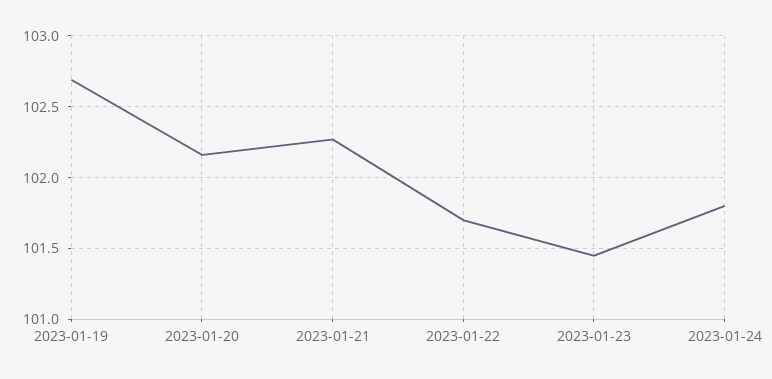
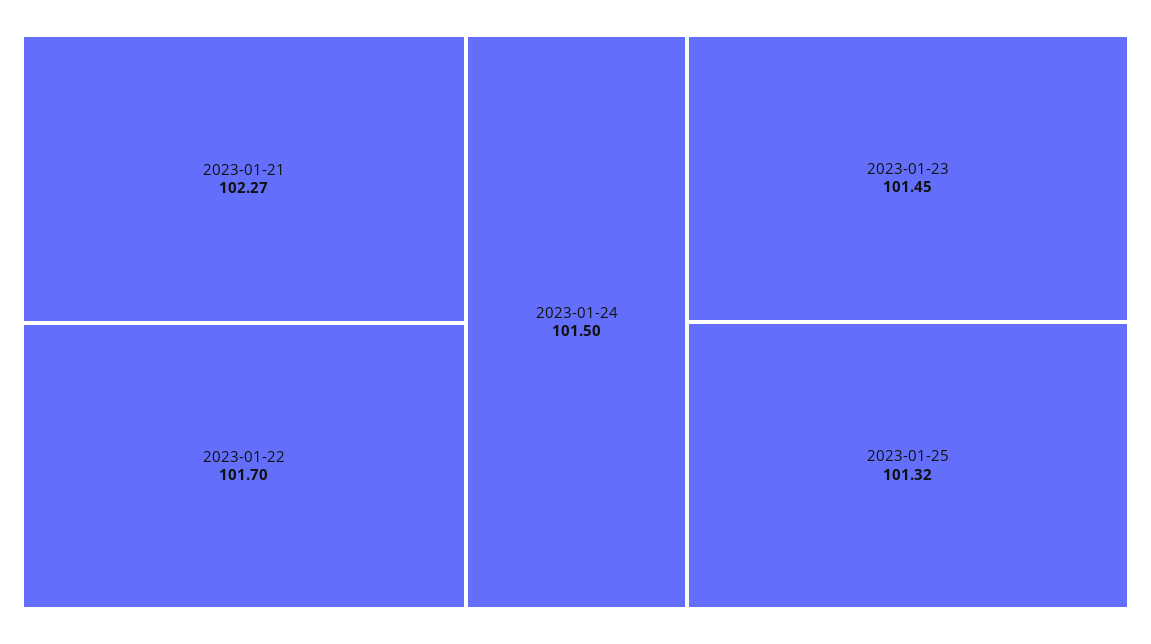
2023-01-19: 102.7 -> none
2023-01-20: 102.15 -> none
2023-01-24: 101.8 -> 101.5
2023-01-25: none -> 101.32

